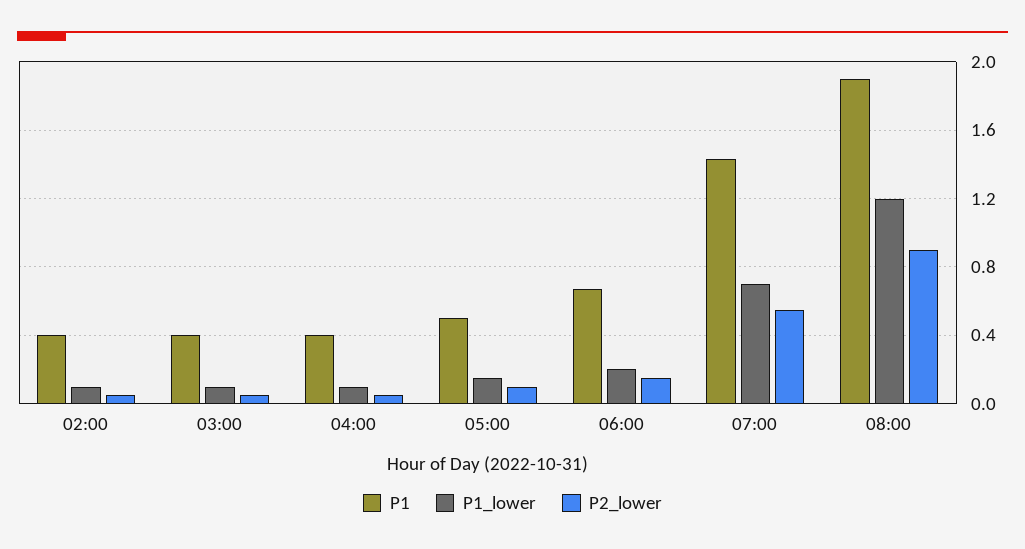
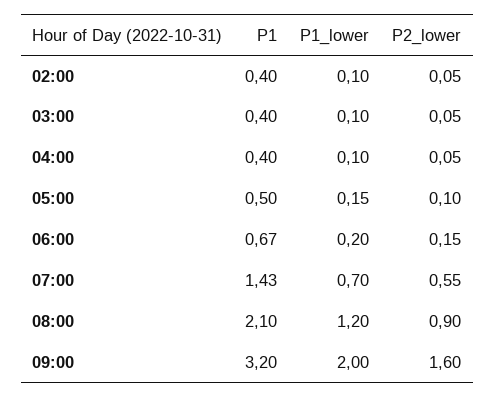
P1, 08:00: 1.9 -> 2.1
P1, 09:00: none -> 3.2
P1_lower, 09:00: none -> 2
P2_lower, 09:00: none -> 1.6

